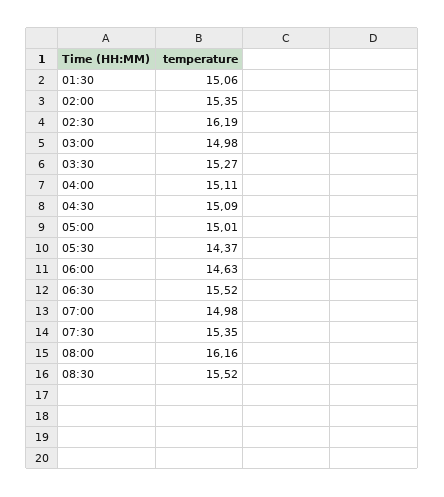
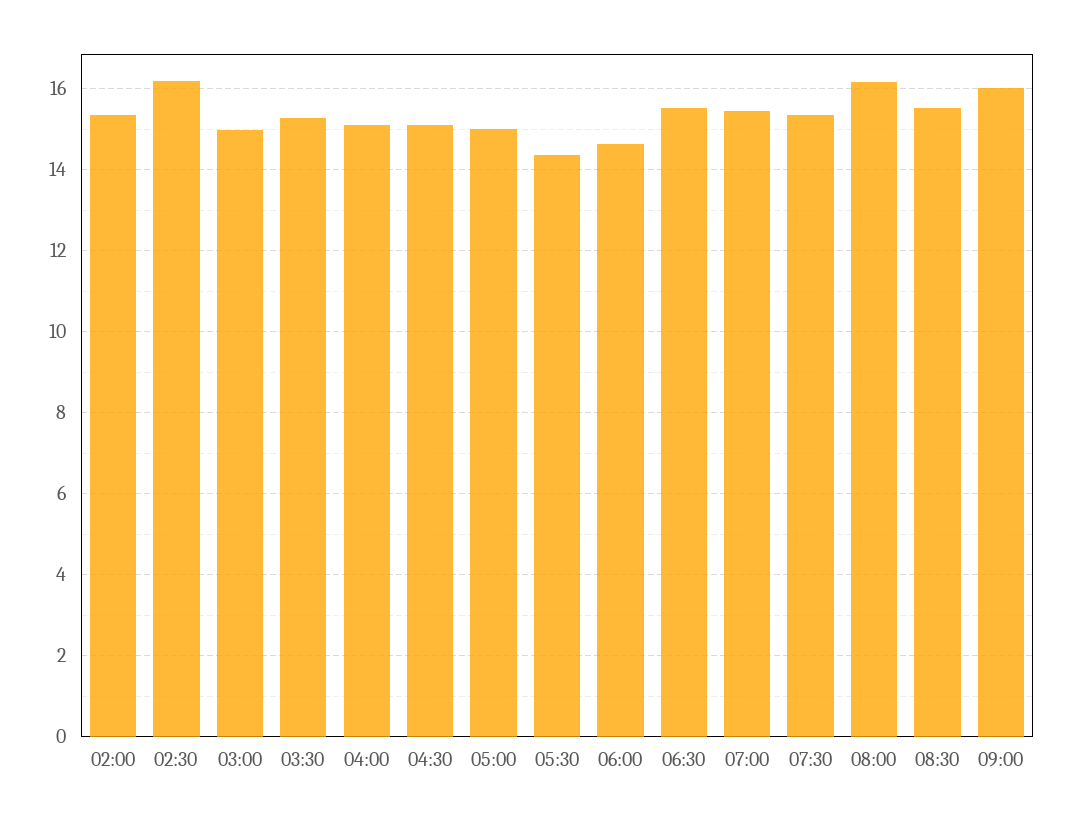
01:30: 15.06 -> none
07:00: 14.98 -> 15.4
09:00: none -> 16

